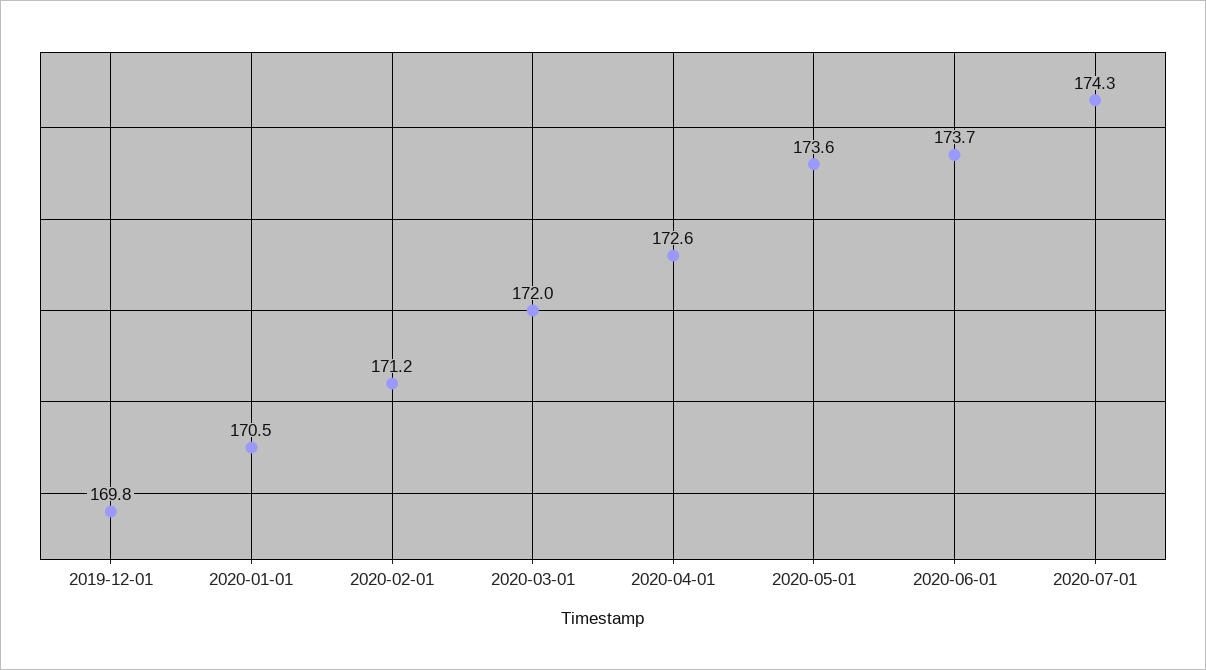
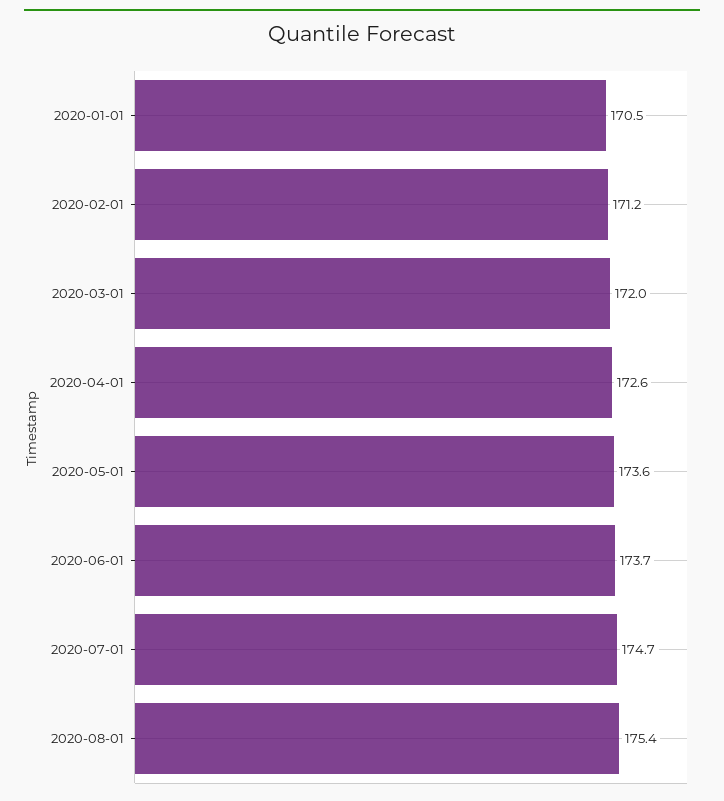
2019-12-01: 169.8 -> none
2020-07-01: 174.3 -> 174.7
2020-08-01: none -> 175.4

